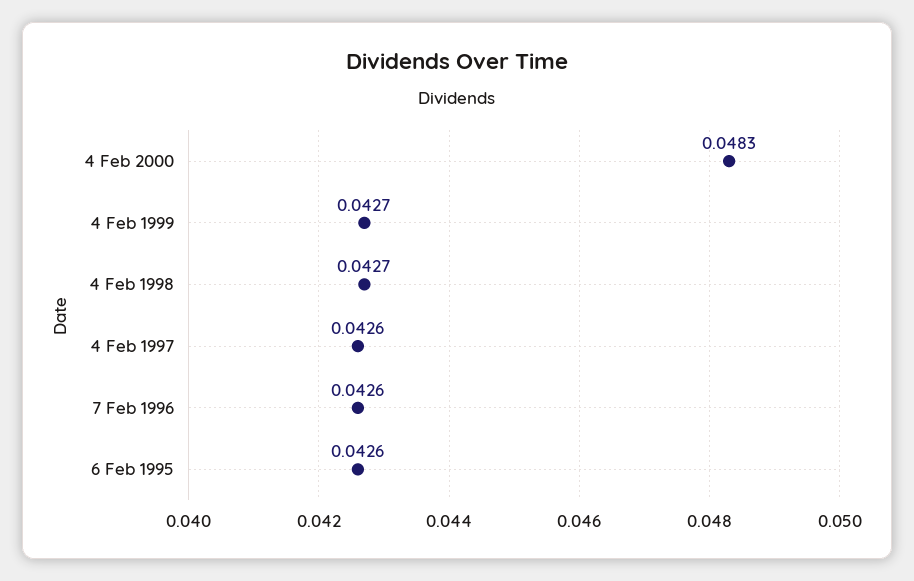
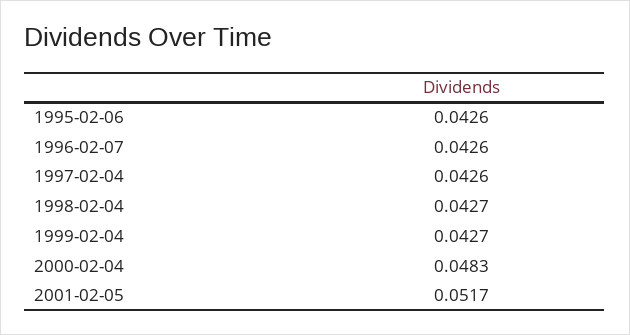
2001-02-05: none -> 0.0517

